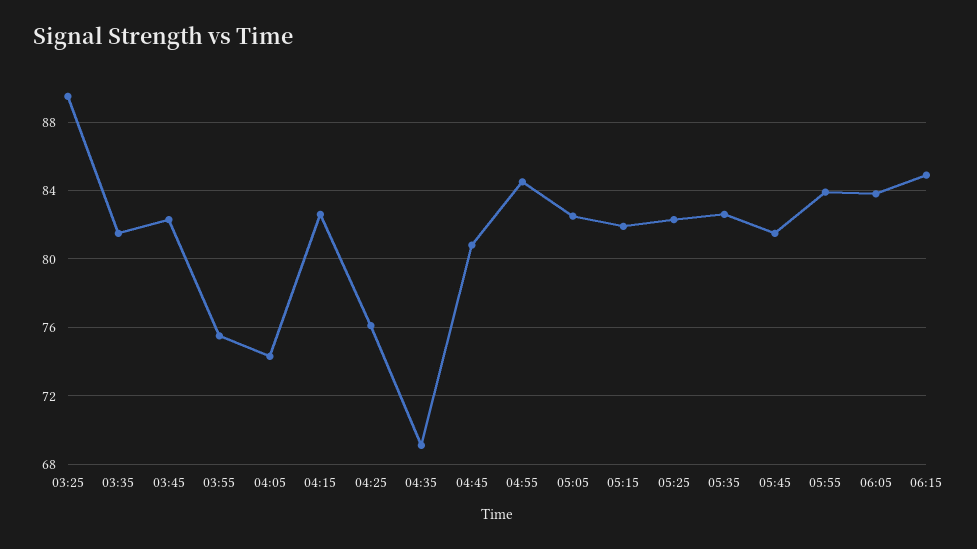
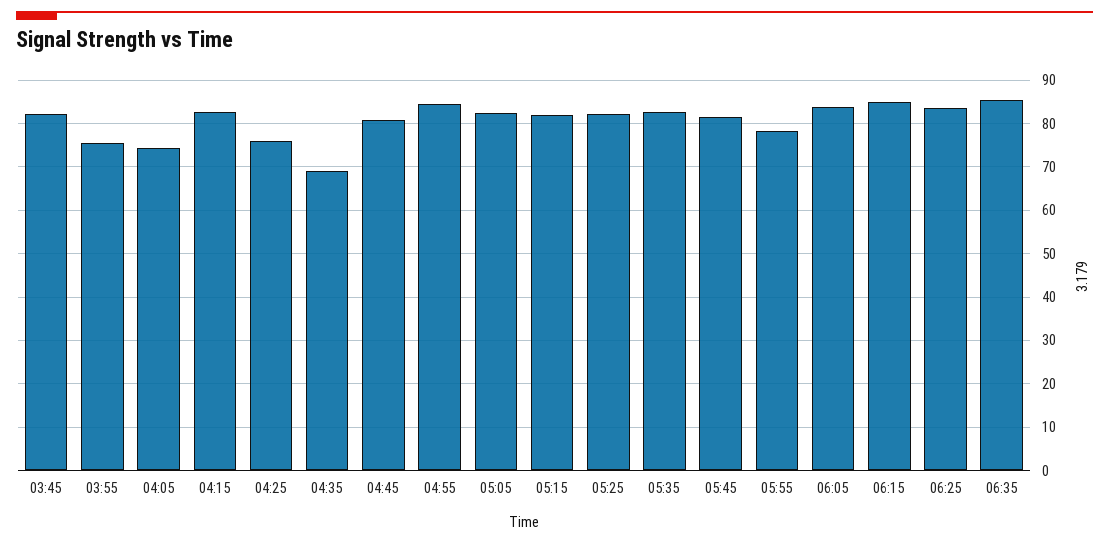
03:25: 89.5 -> none
03:35: 81.5 -> none
05:55: 84 -> 78
06:25: none -> 84
06:35: none -> 86

